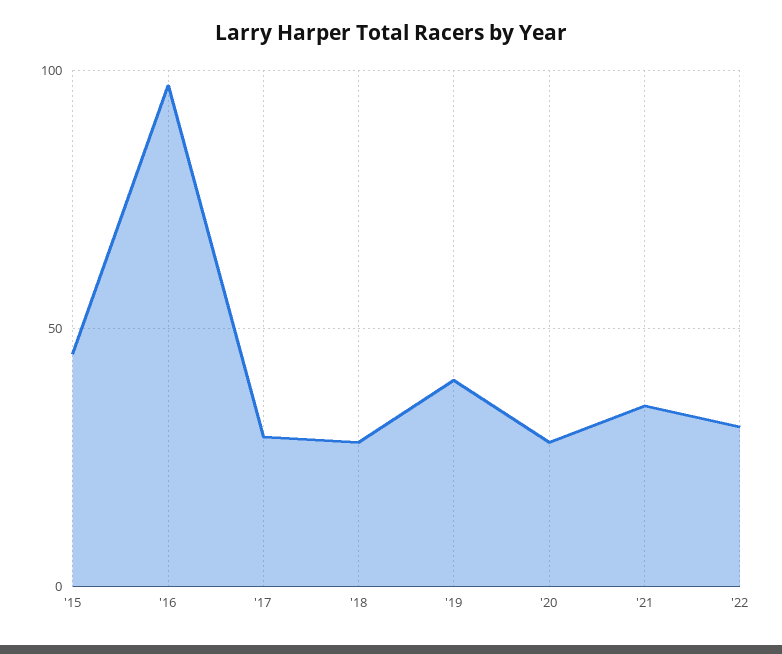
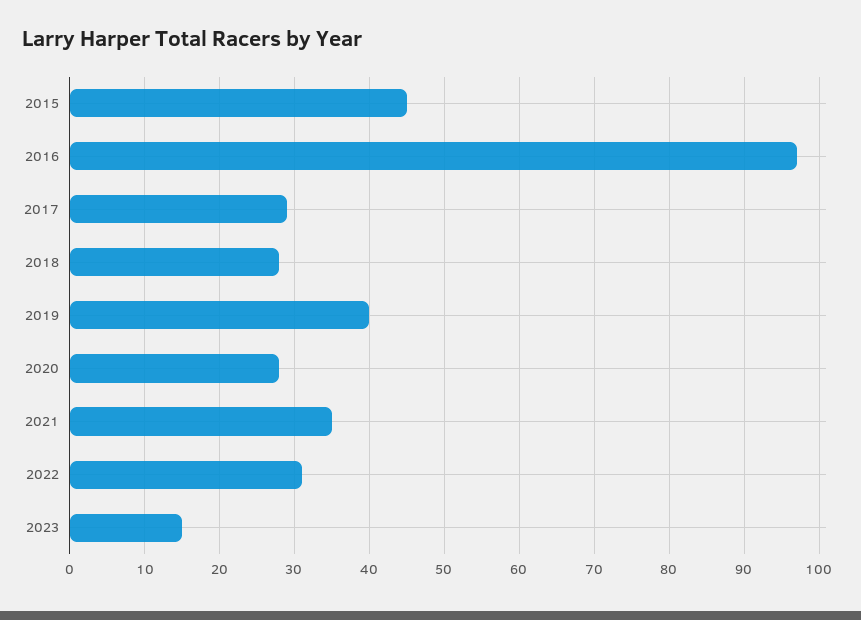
2023: none -> 15

